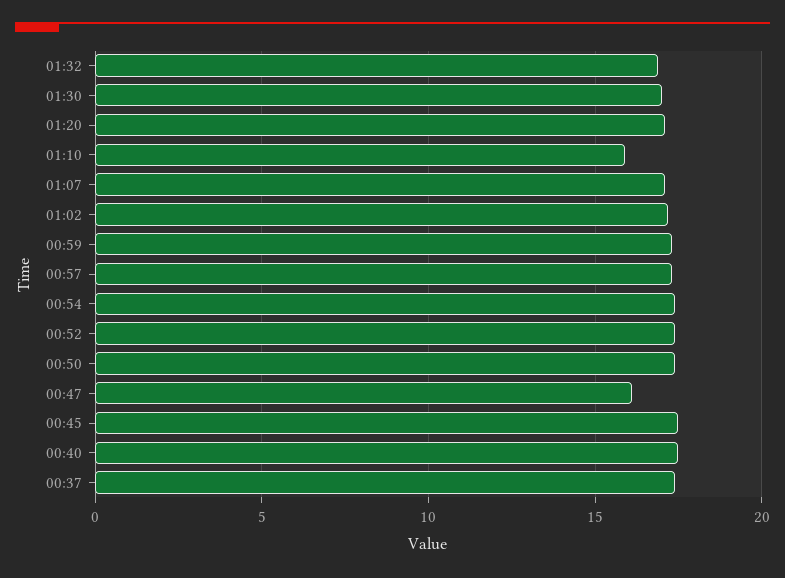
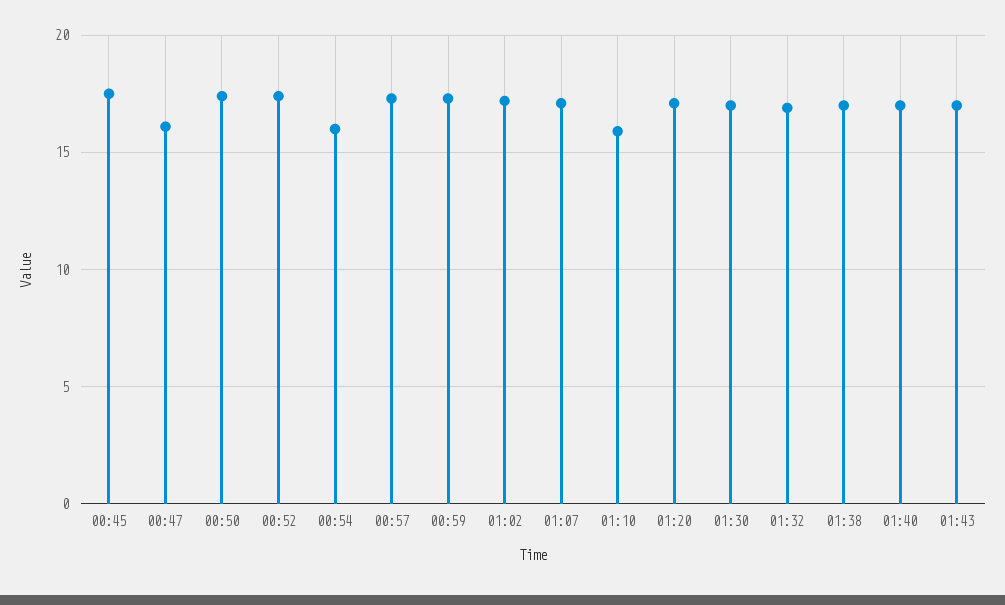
00:54: 17.5 -> 16
00:40: 17.5 -> none
00:37: 17.5 -> none
01:38: none -> 17
01:40: none -> 17
01:43: none -> 17

